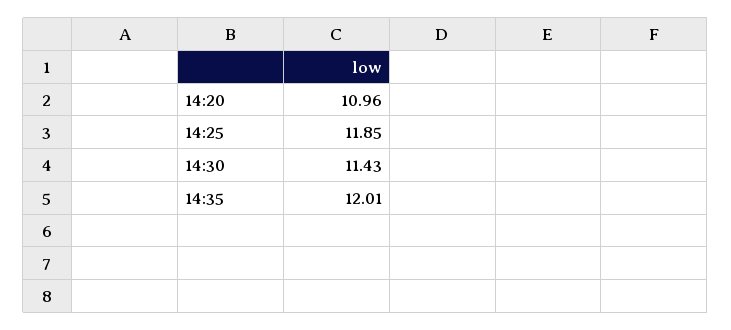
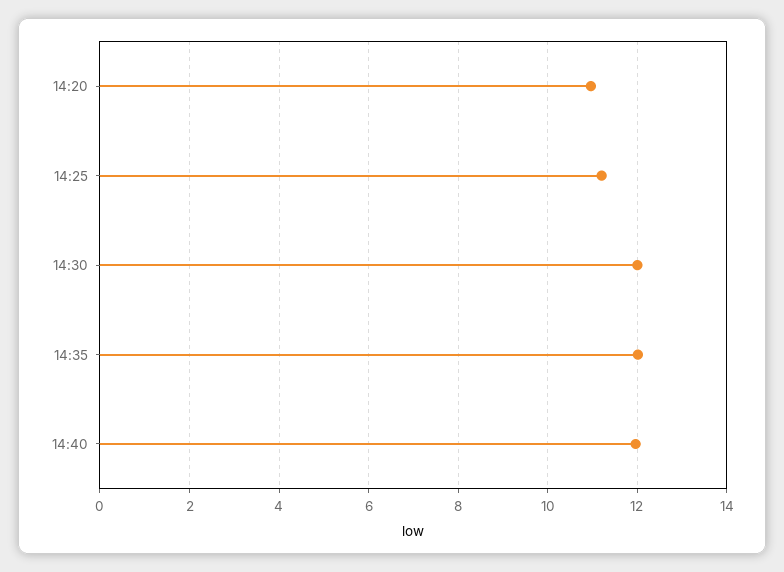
14:25: 11.85 -> 11.2
14:30: 11.43 -> 12
14:40: none -> 12

